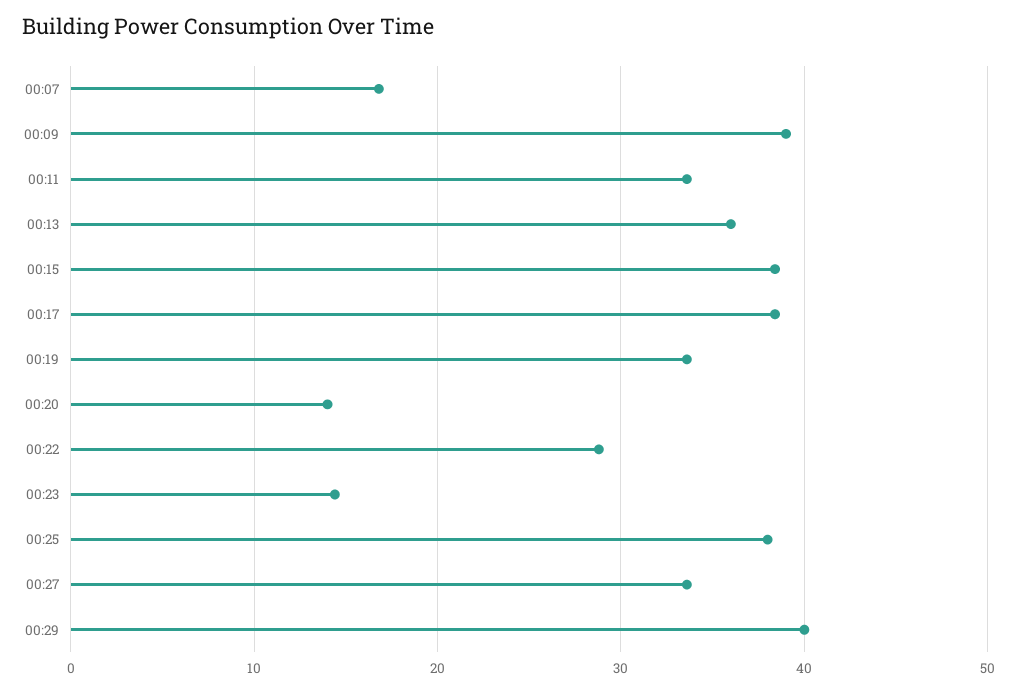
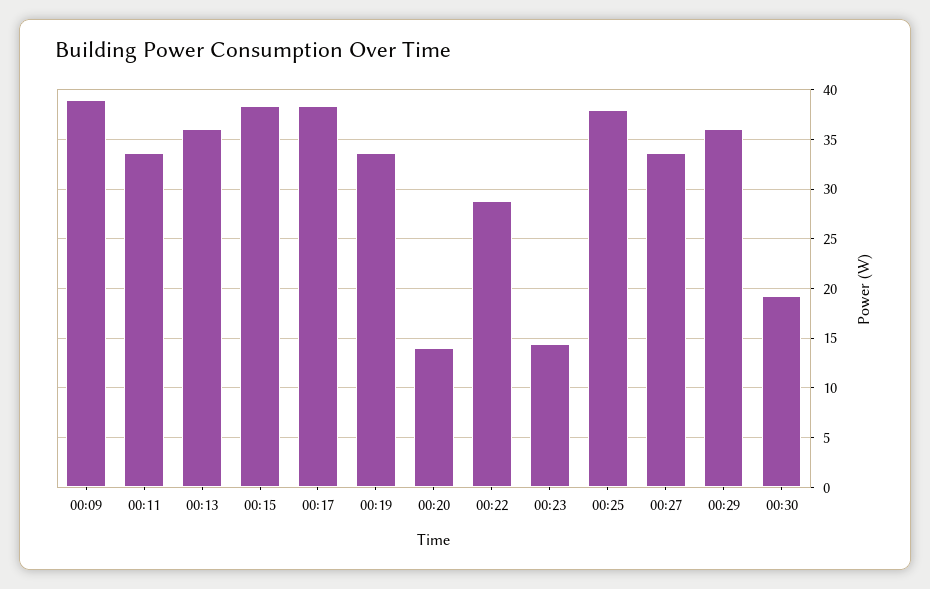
00:07: 17 -> none
00:29: 40 -> 36
00:30: none -> 19

